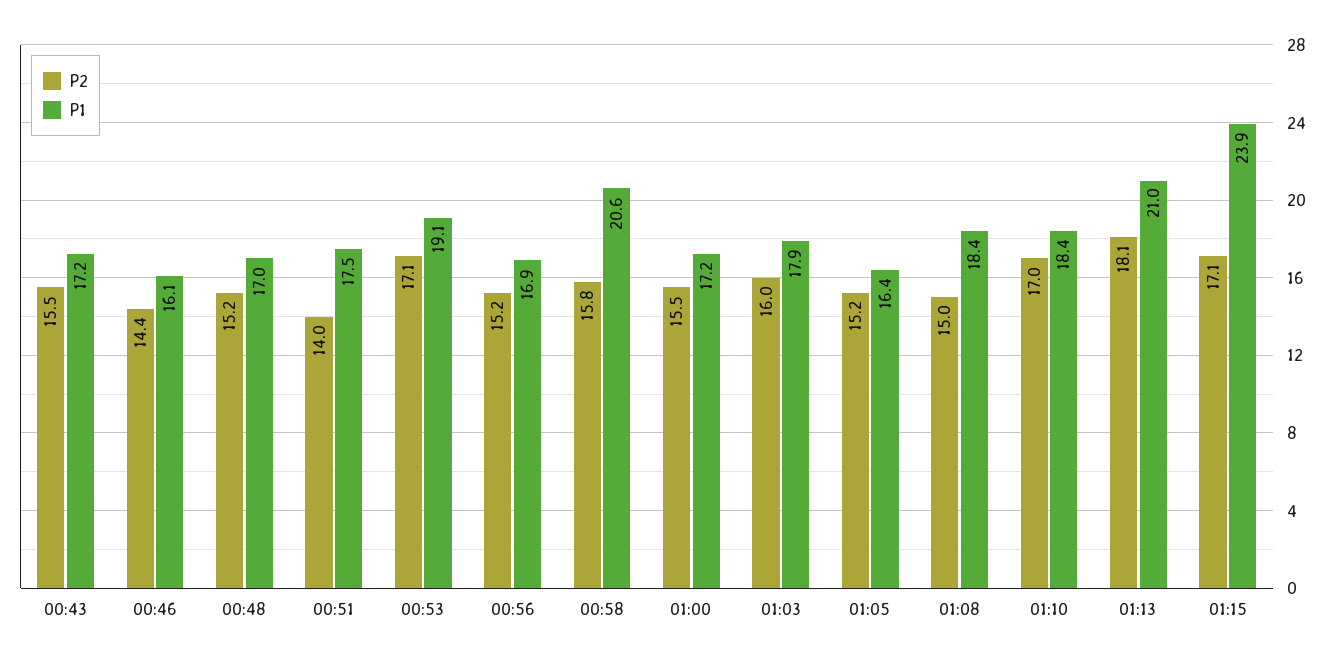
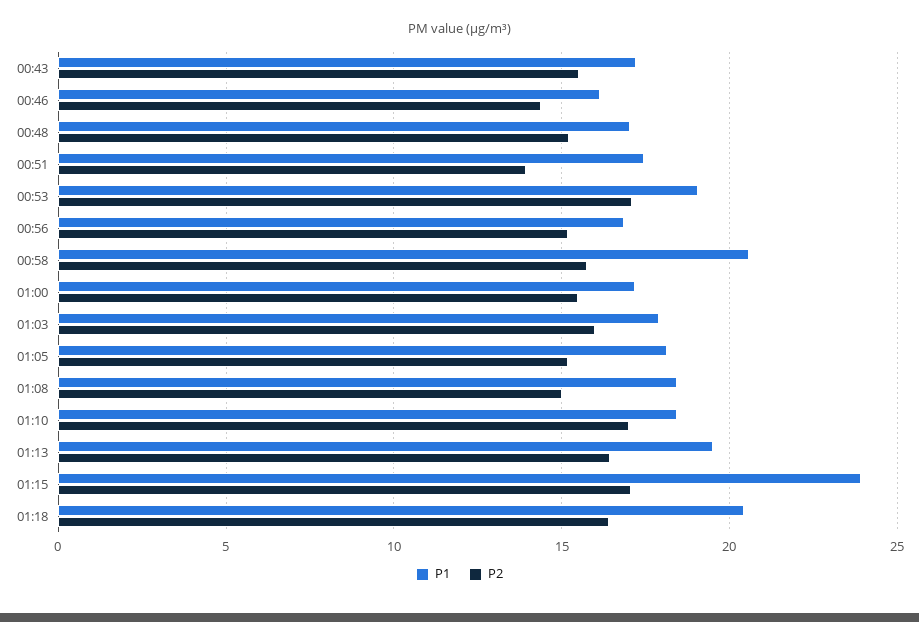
P1, 01:05: 16.4 -> 18
P2, 01:13: 18.1 -> 16.5
P1, 01:13: 21 -> 19.5
P1, 01:18: none -> 20.5
P2, 01:18: none -> 16.5

